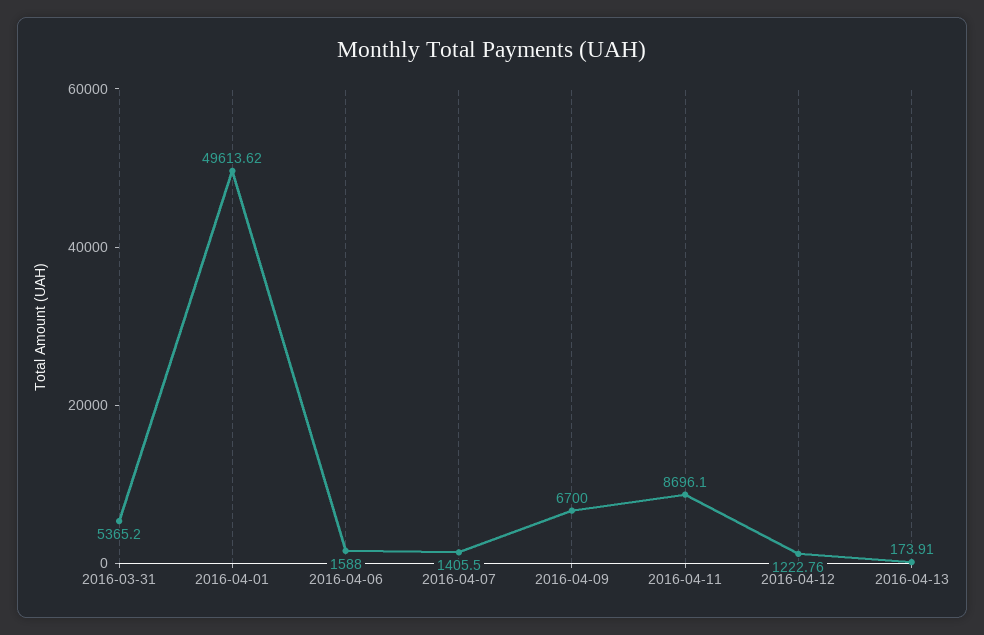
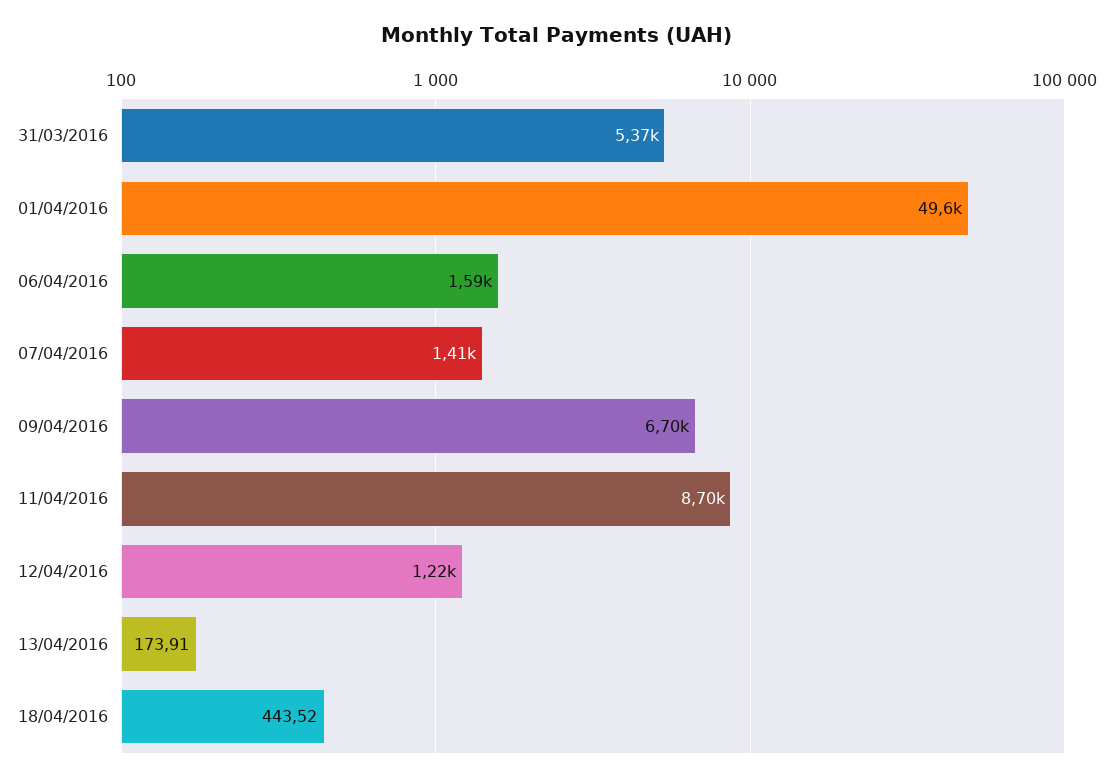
18/04/2016: none -> 443.52

